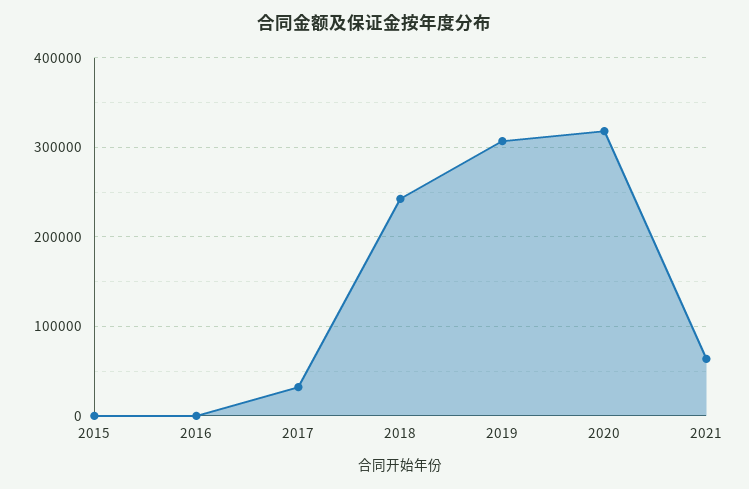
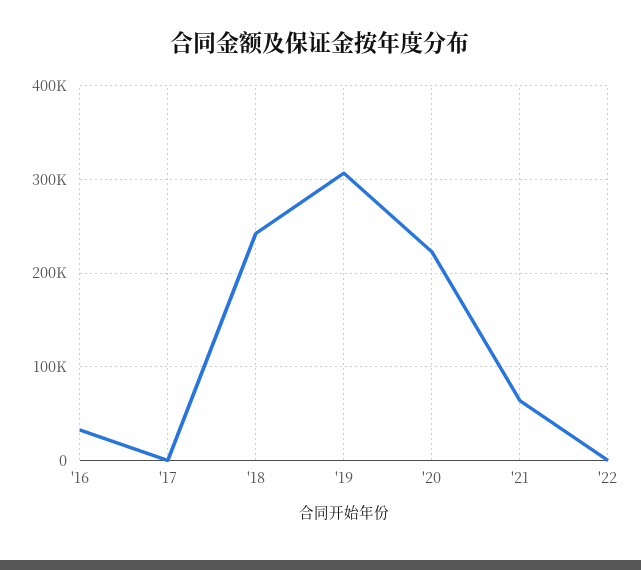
2015: 0 -> none
2016: 0 -> 30000
2017: 30000 -> 0
2020: 320000 -> 220000
'22: none -> 0

